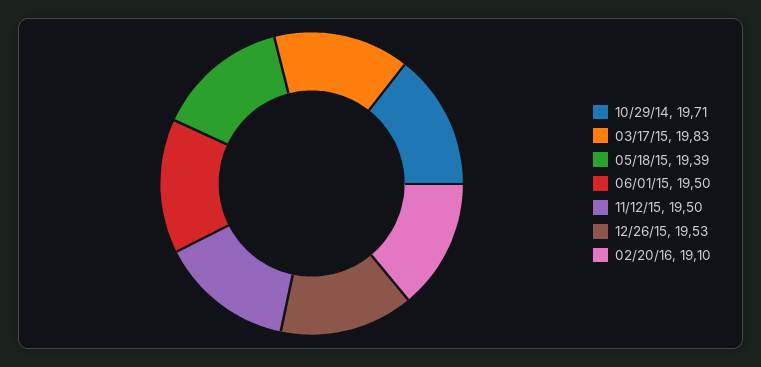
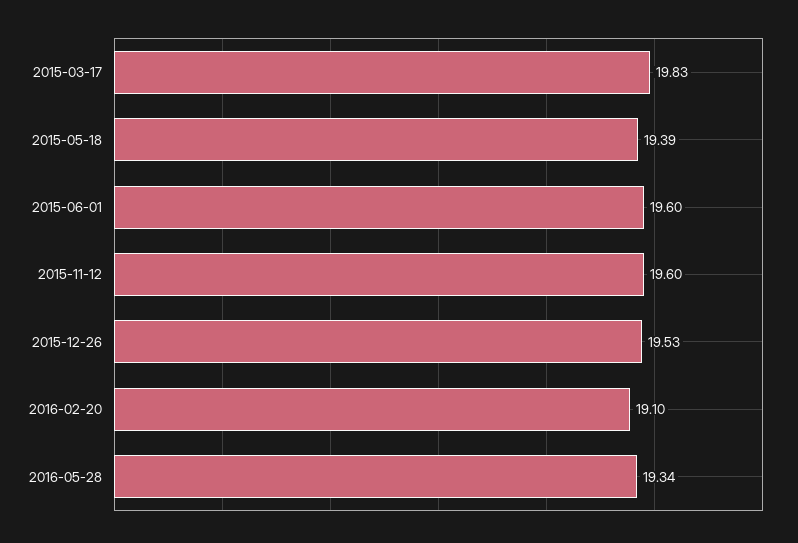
10/29/14: 19.71 -> none
06/01/15: 19.5 -> 19.6
11/12/15: 19.5 -> 19.6
2016-05-28: none -> 19.34

